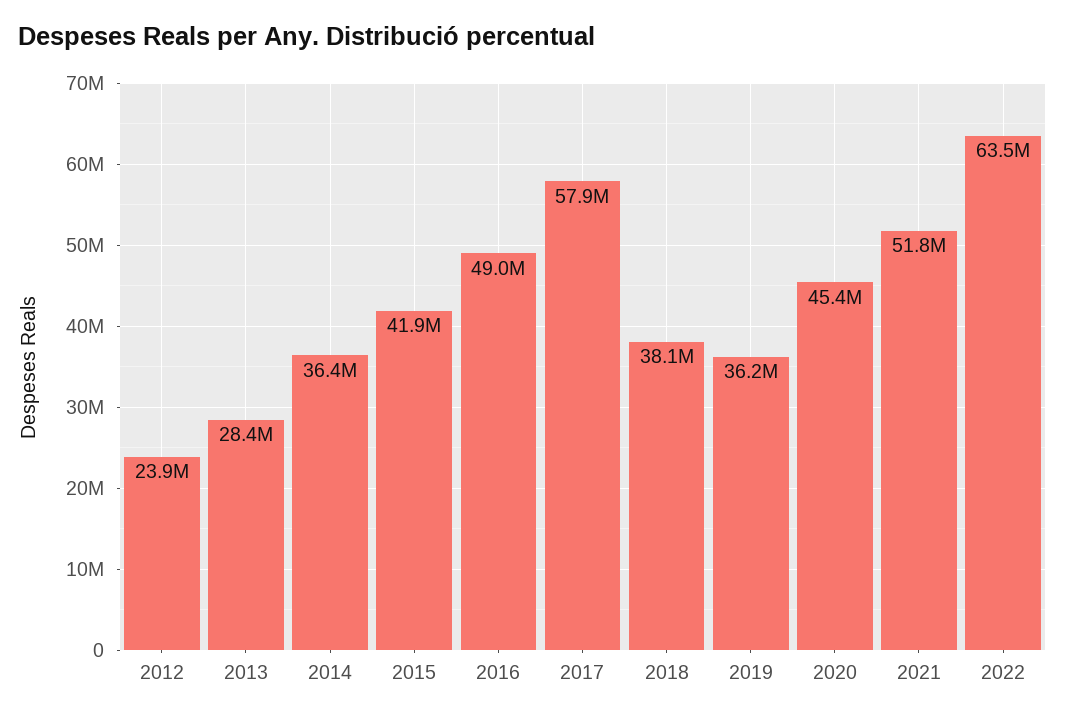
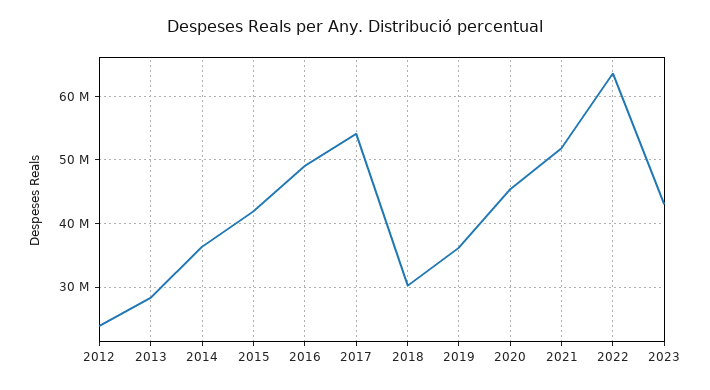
2017: 57900000 -> 54000000
2018: 38100000 -> 30000000
2023: none -> 43000000

